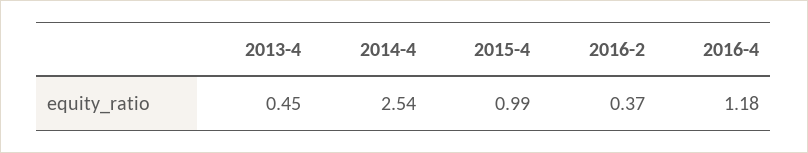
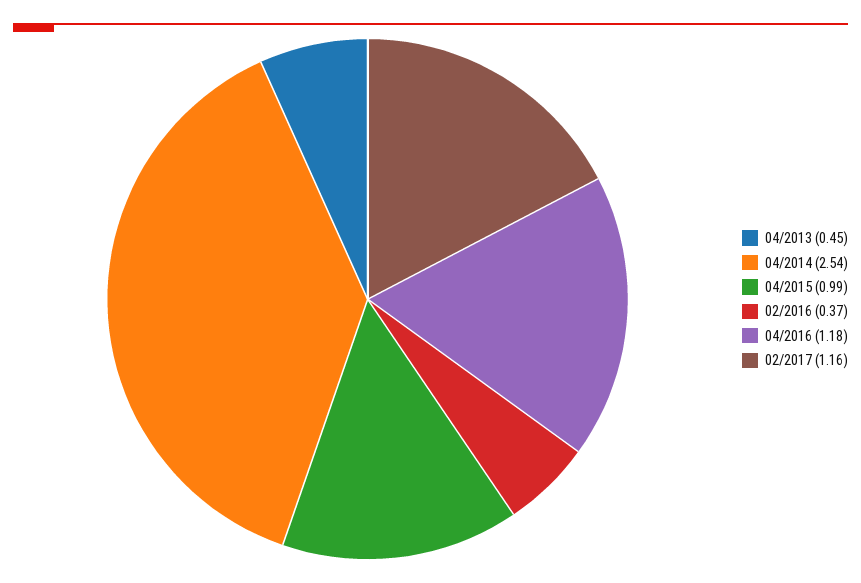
02/2017: none -> 1.16

